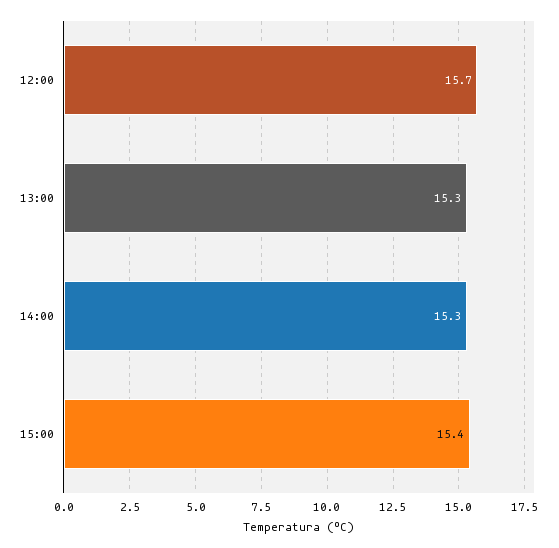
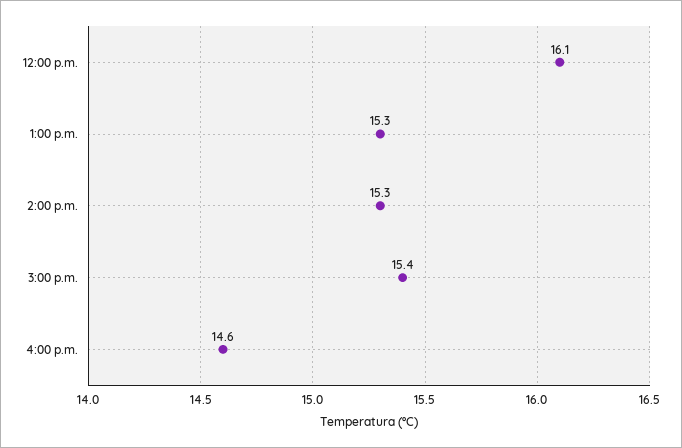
12:00: 15.7 -> 16.1
4:00 p.m.: none -> 14.6

